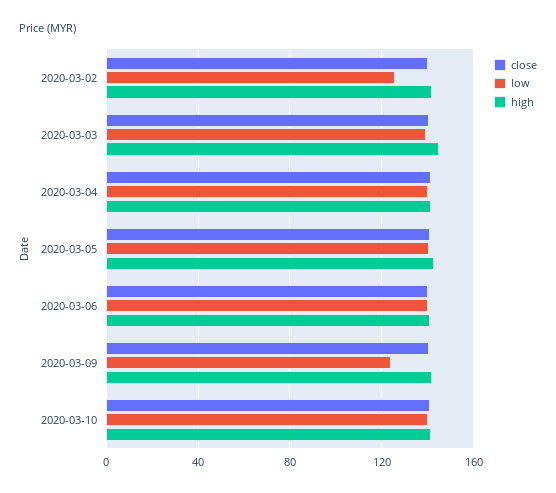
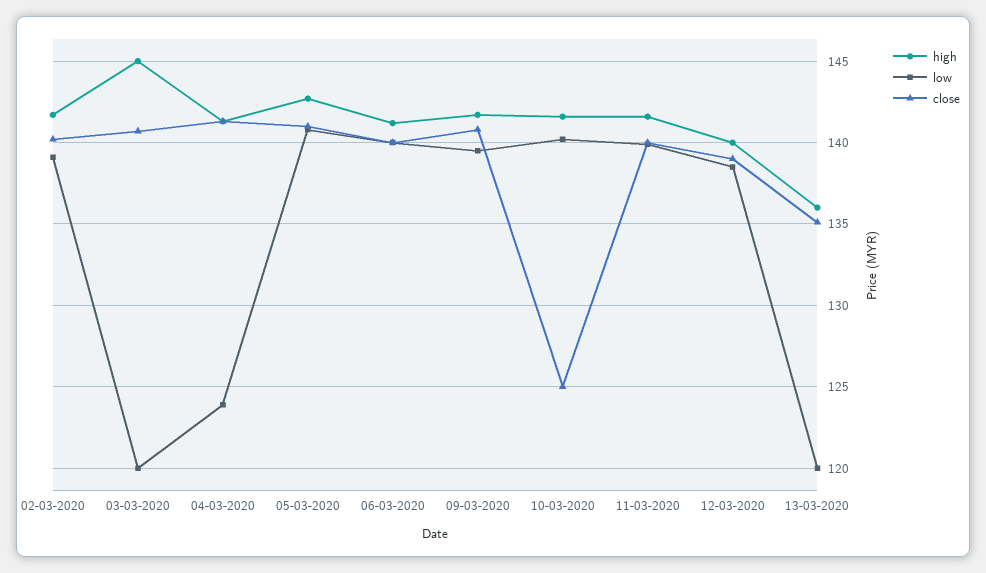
low, 2020-03-02: 125 -> 139
low, 2020-03-03: 140 -> 120
low, 2020-03-04: 140 -> 124
low, 2020-03-09: 125 -> 139.5
close, 2020-03-10: 140 -> 125
high, 11-03-2020: none -> 141.5
low, 11-03-2020: none -> 140
close, 11-03-2020: none -> 140
high, 12-03-2020: none -> 140
low, 12-03-2020: none -> 138.5
close, 12-03-2020: none -> 139
high, 13-03-2020: none -> 136
low, 13-03-2020: none -> 120
close, 13-03-2020: none -> 135

